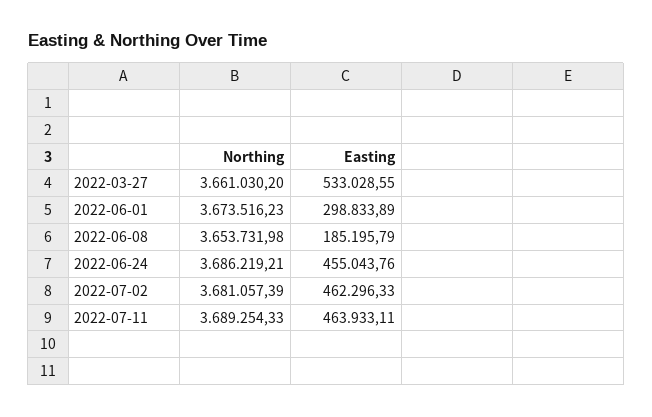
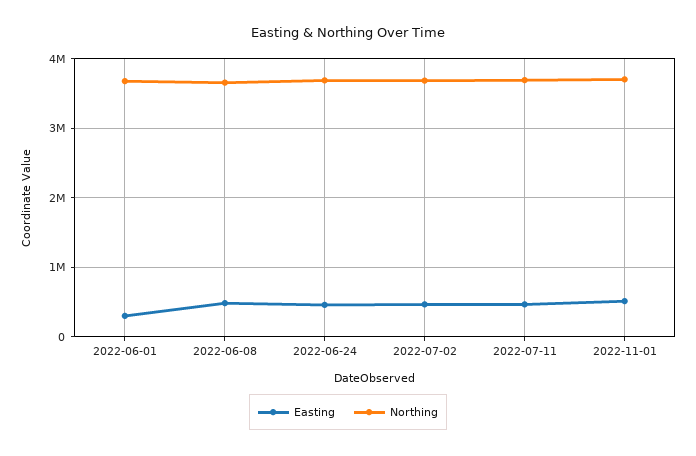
Northing, 2022-03-27: 3661030.2 -> none
Easting, 2022-03-27: 533028.55 -> none
Easting, 2022-06-08: 185195.79 -> 500000
Easting, 2022-11-01: none -> 500000
Northing, 2022-11-01: none -> 3700000

